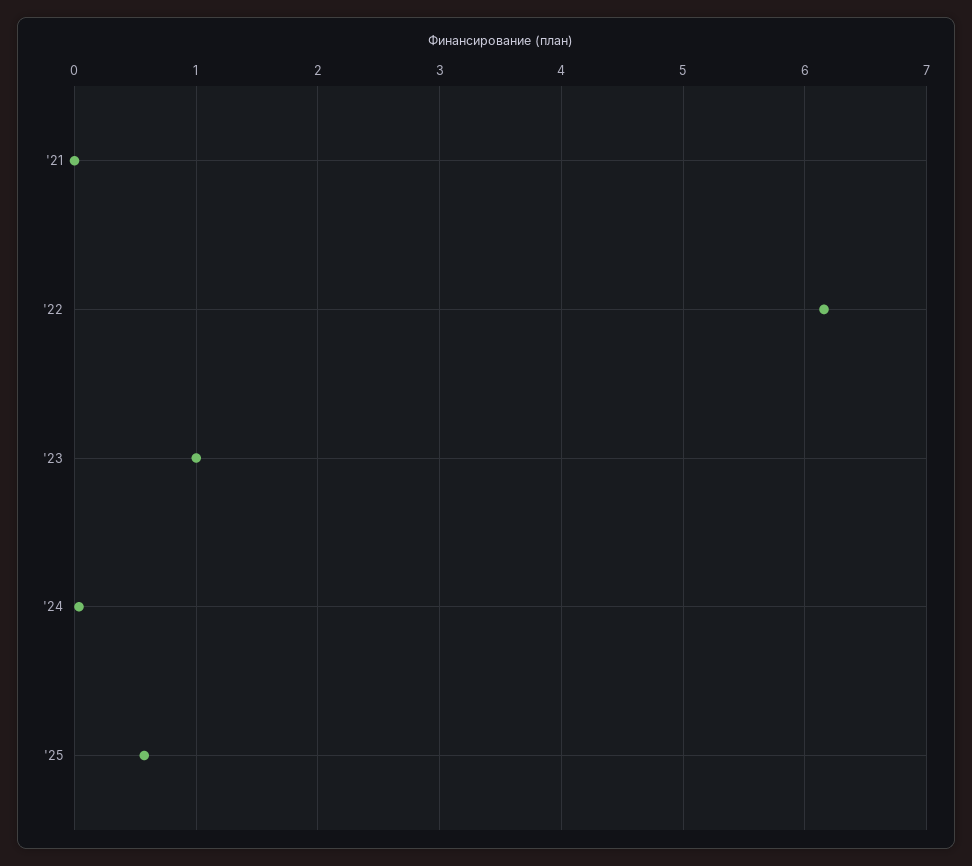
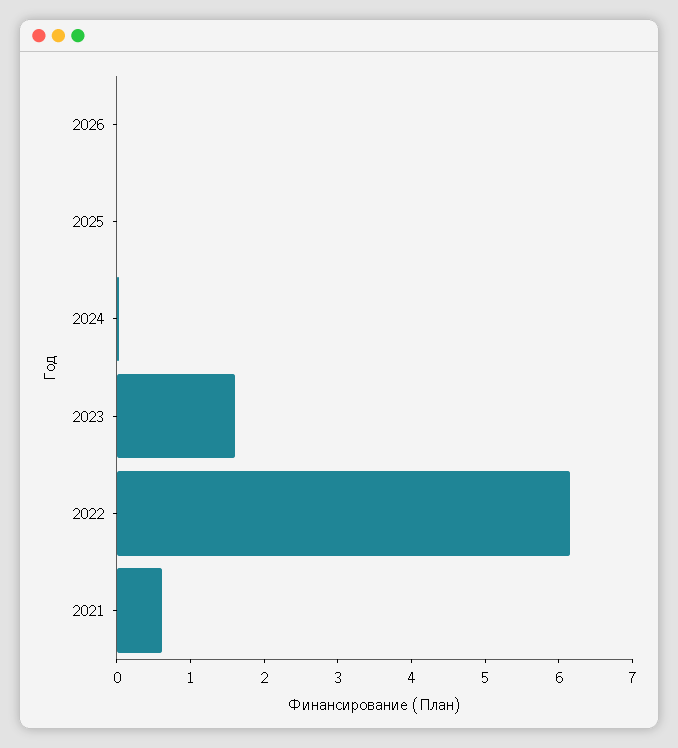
'21: 0 -> 0.6
'23: 1 -> 1.6
'25: 0.6 -> 0
2026: none -> 0

